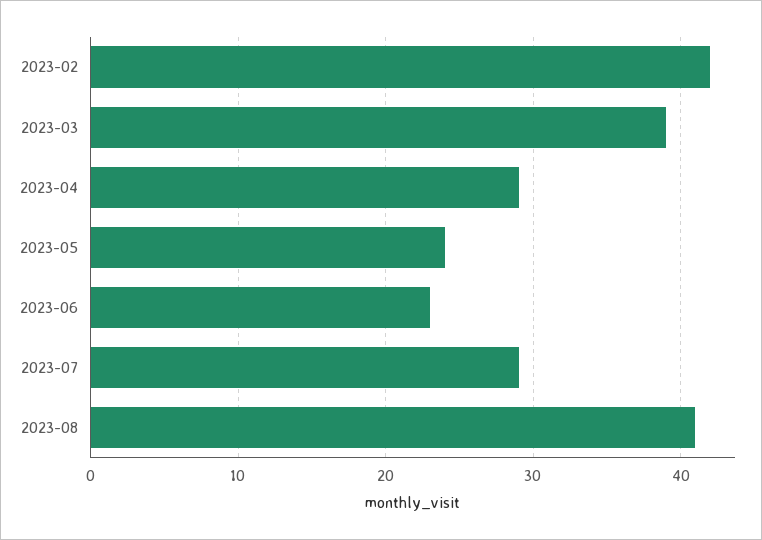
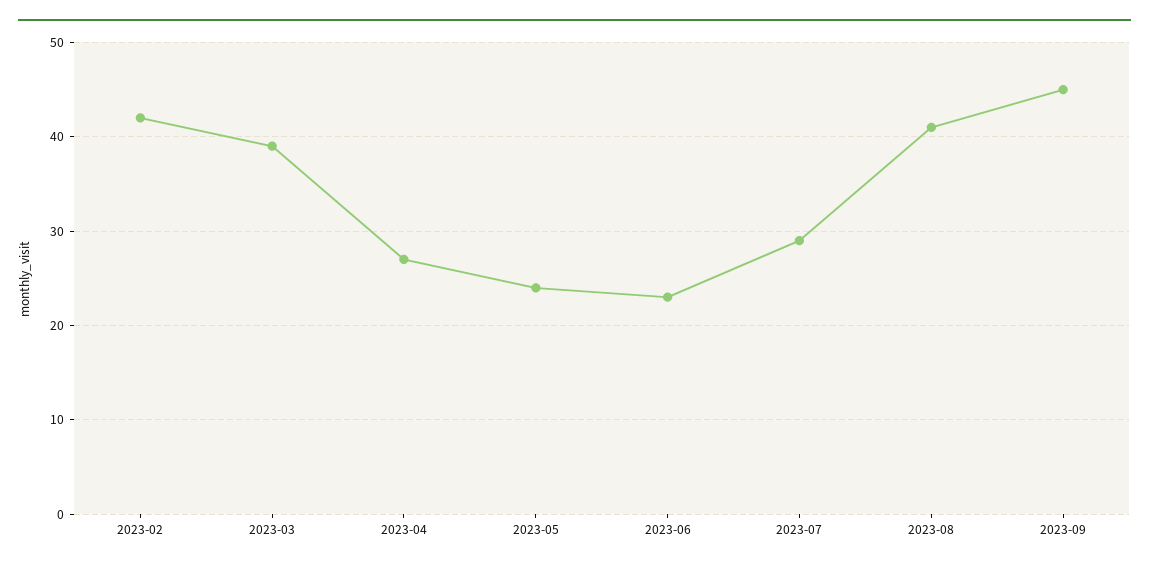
2023-04: 29 -> 27
2023-09: none -> 45

